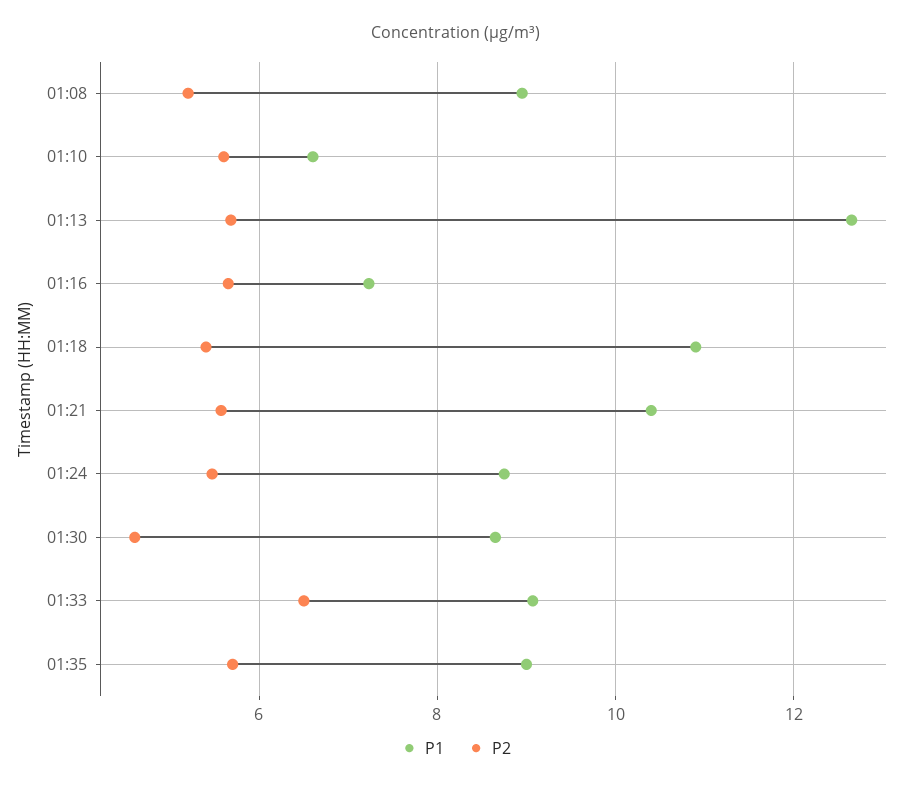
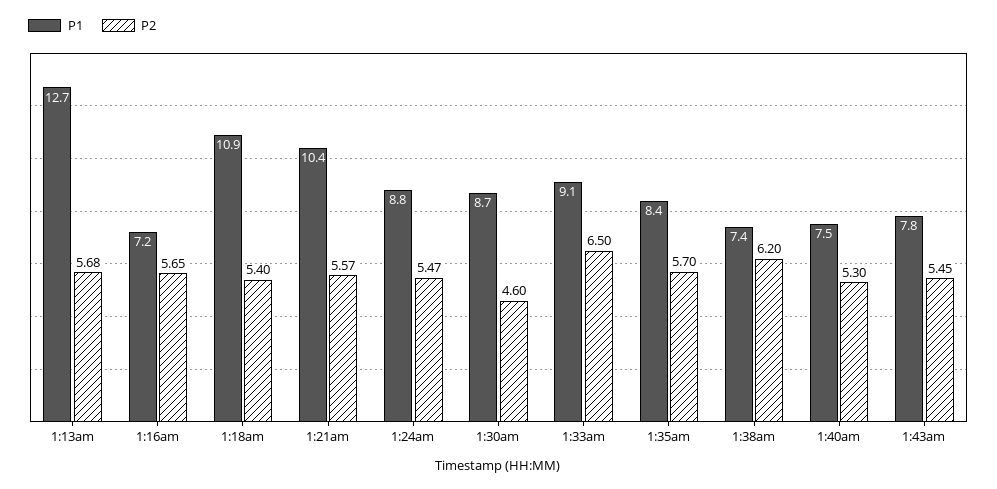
P1, 01:08: 9 -> none
P2, 01:08: 5.2 -> none
P1, 01:10: 6.6 -> none
P2, 01:10: 5.6 -> none
P1, 01:35: 9 -> 8.4
P1, 1:38am: none -> 7.4
P2, 1:38am: none -> 6.2
P1, 1:40am: none -> 7.5
P2, 1:40am: none -> 5.3
P1, 1:43am: none -> 7.8
P2, 1:43am: none -> 5.45

